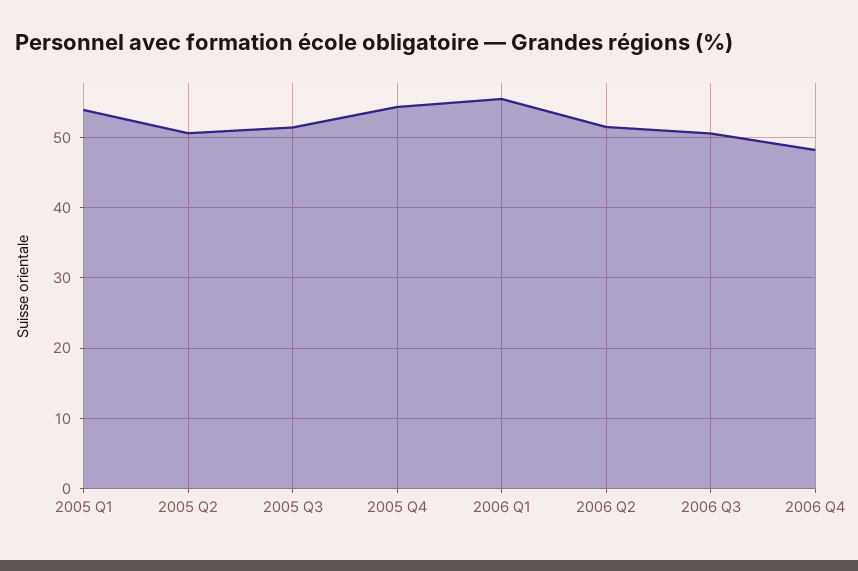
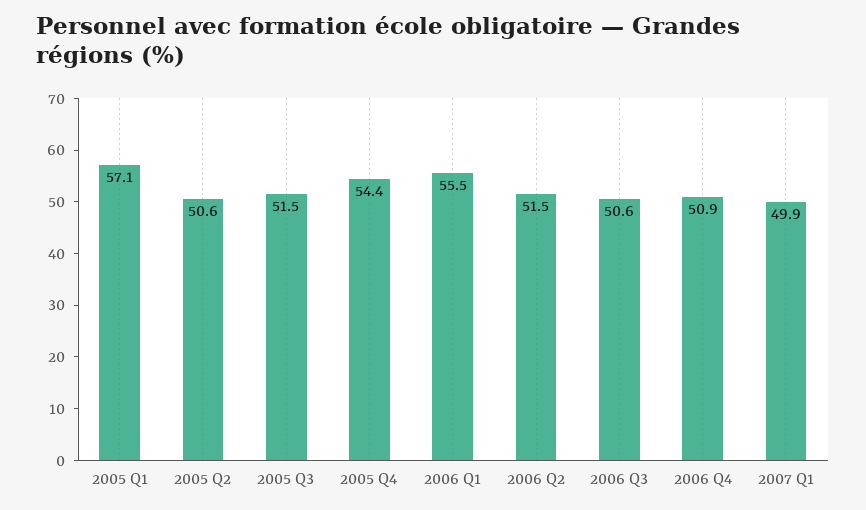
2005 Q1: 54 -> 57.1
2006 Q4: 48 -> 50.9
2007 Q1: none -> 49.9

